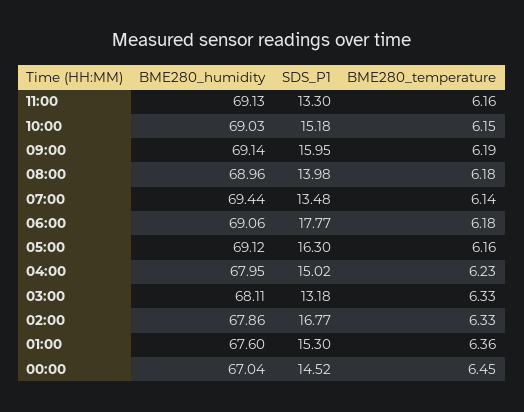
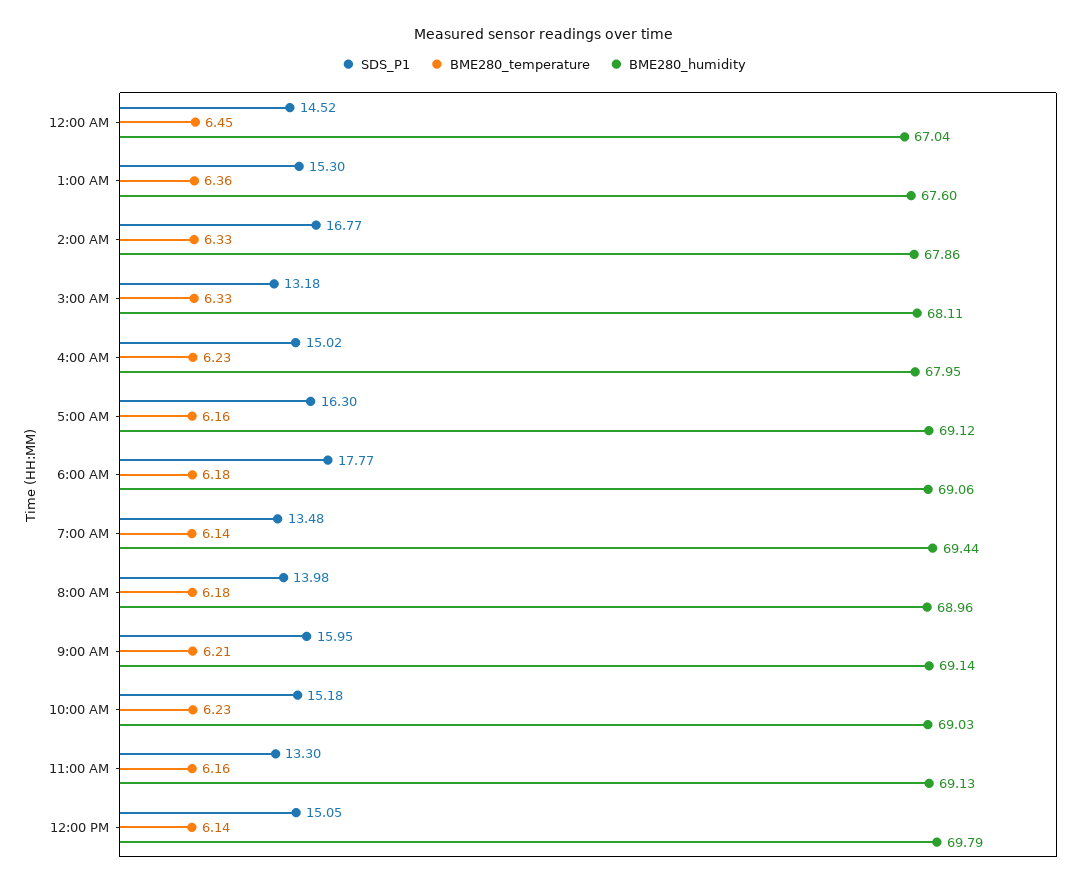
BME280_temperature, 10:00: 6.15 -> 6.23
BME280_temperature, 09:00: 6.19 -> 6.21
SDS_P1, 12:00 PM: none -> 15.05
BME280_temperature, 12:00 PM: none -> 6.14
BME280_humidity, 12:00 PM: none -> 69.79

